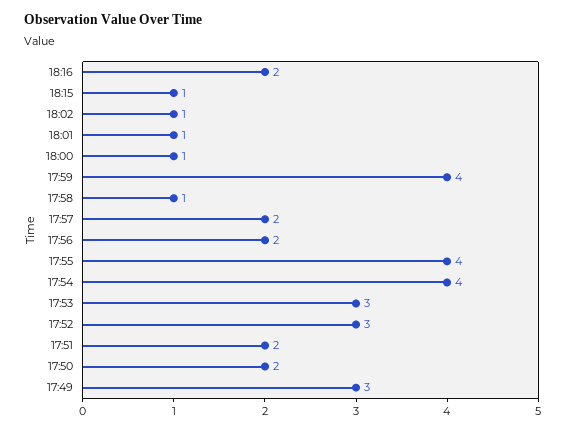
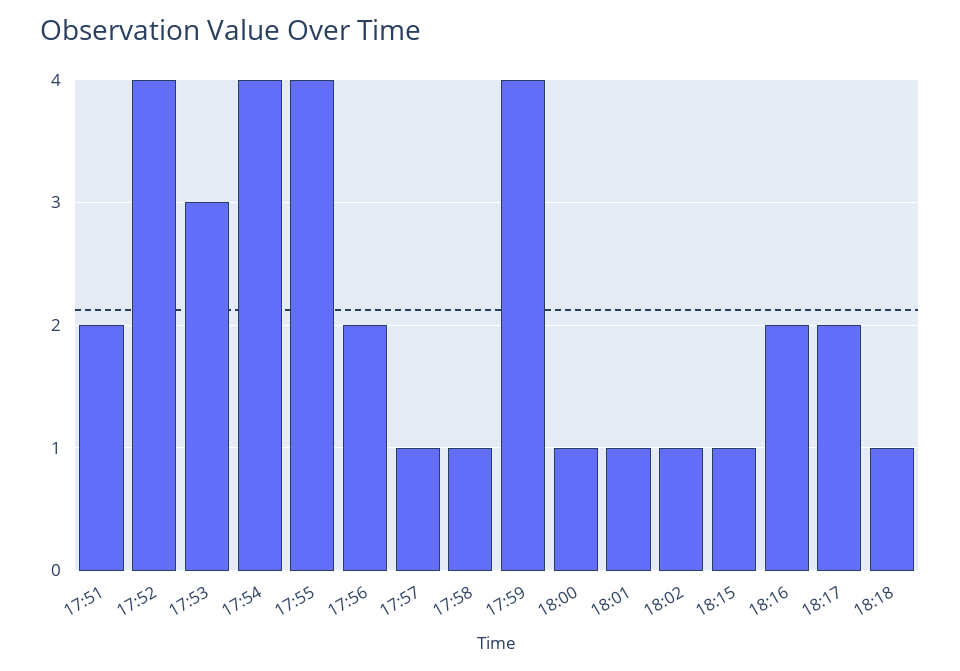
17:57: 2 -> 1
17:52: 3 -> 4
17:50: 2 -> none
17:49: 3 -> none
18:17: none -> 2
18:18: none -> 1

